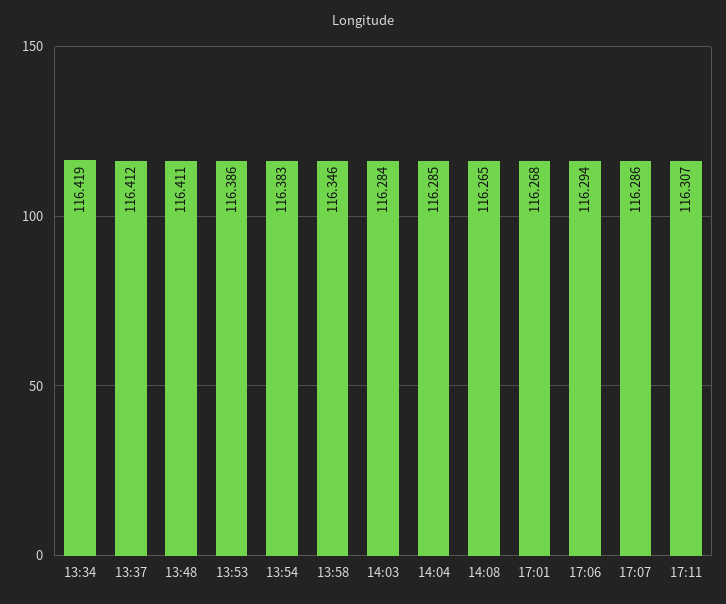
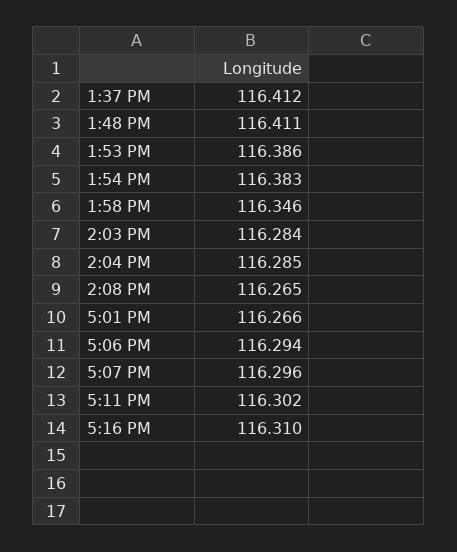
13:34: 116.419 -> none
17:01: 116.268 -> 116.266
17:07: 116.286 -> 116.296
17:11: 116.307 -> 116.302
5:16 PM: none -> 116.31

